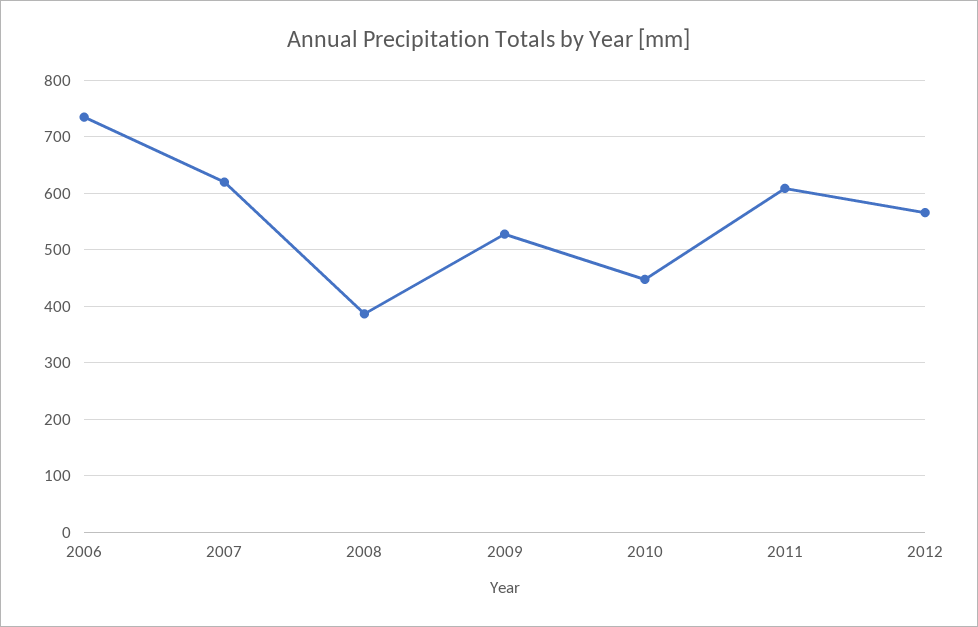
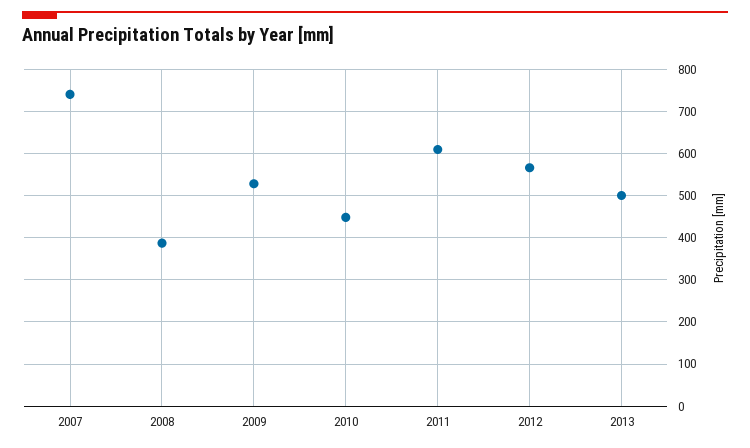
2006: 740 -> none
2007: 620 -> 740
2013: none -> 500

